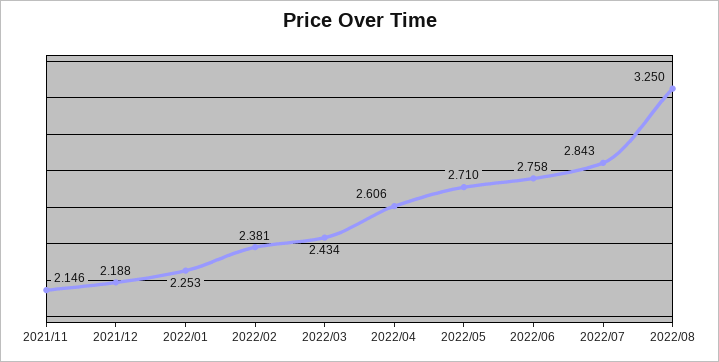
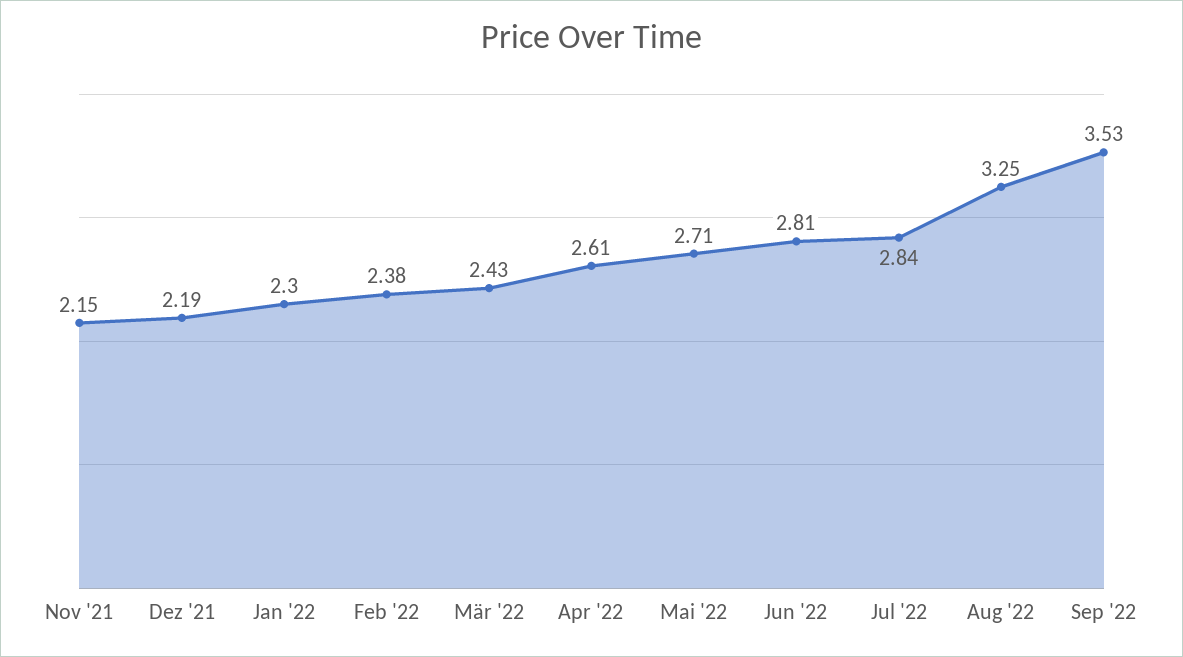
2022/01: 2.253 -> 2.3
2022/06: 2.758 -> 2.81
Sep '22: none -> 3.53

